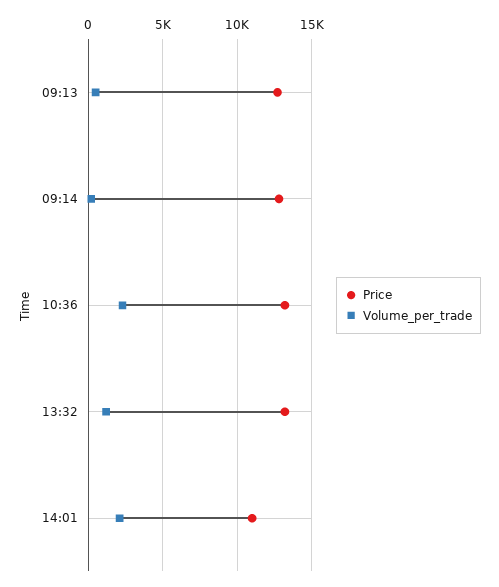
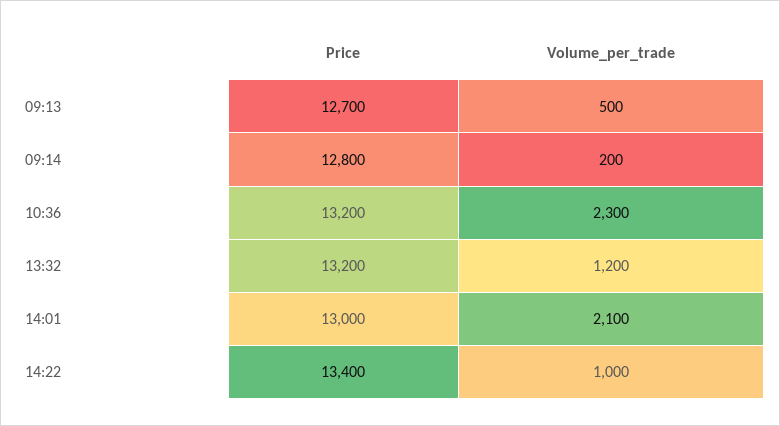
Price, 14:01: 11000 -> 13000
Price, 14:22: none -> 13400
Volume_per_trade, 14:22: none -> 1000

